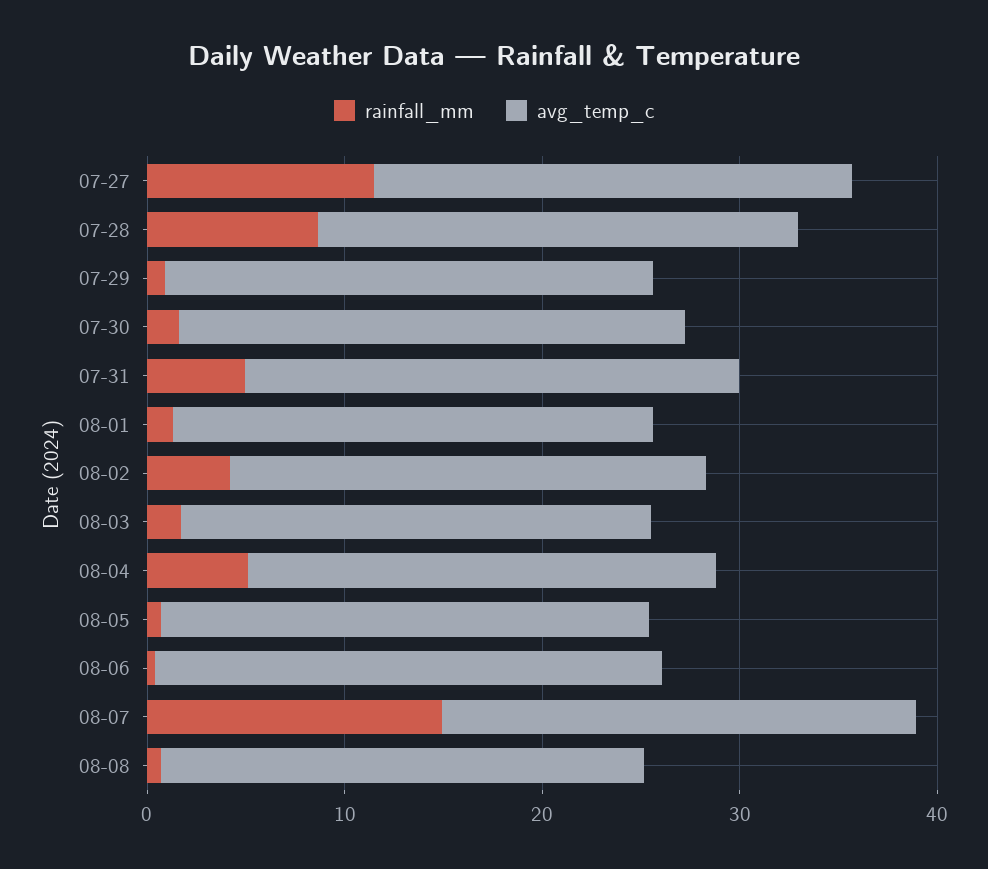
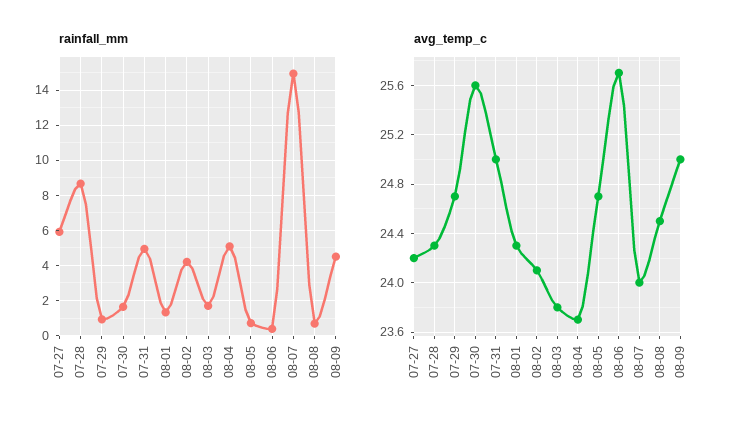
rainfall_mm, 07-27: 12 -> 6
rainfall_mm, 08-09: none -> 4.5
avg_temp_c, 08-09: none -> 25

